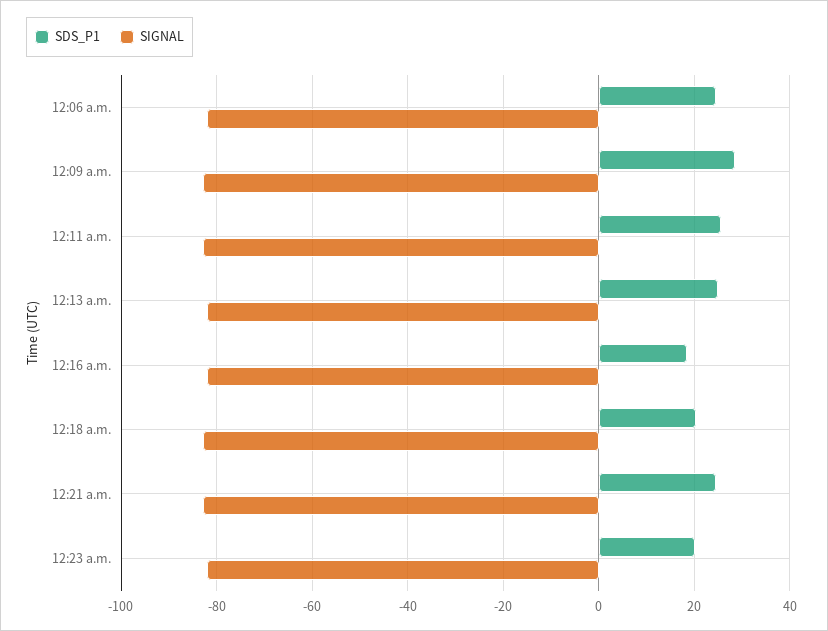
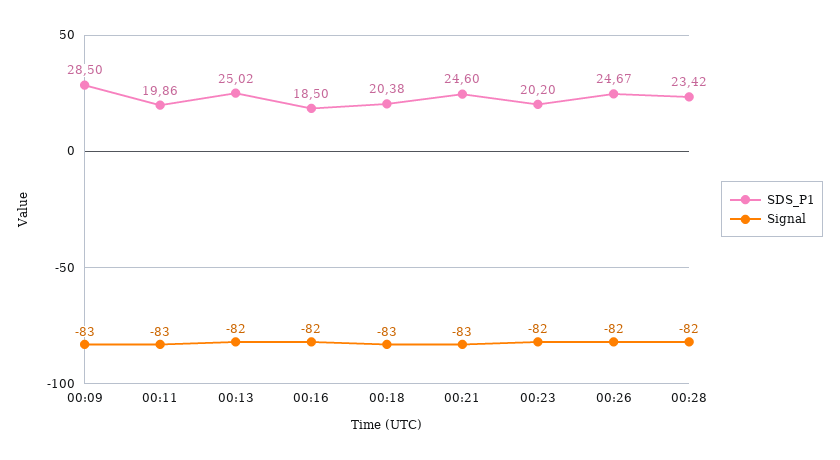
SDS_P1, 12:06 a.m.: 24 -> none
SIGNAL, 12:06 a.m.: -82 -> none
SDS_P1, 12:11 a.m.: 26 -> 19.86
SDS_P1, 00:26: none -> 24.67
SIGNAL, 00:26: none -> -82
SDS_P1, 00:28: none -> 23.42
SIGNAL, 00:28: none -> -82

